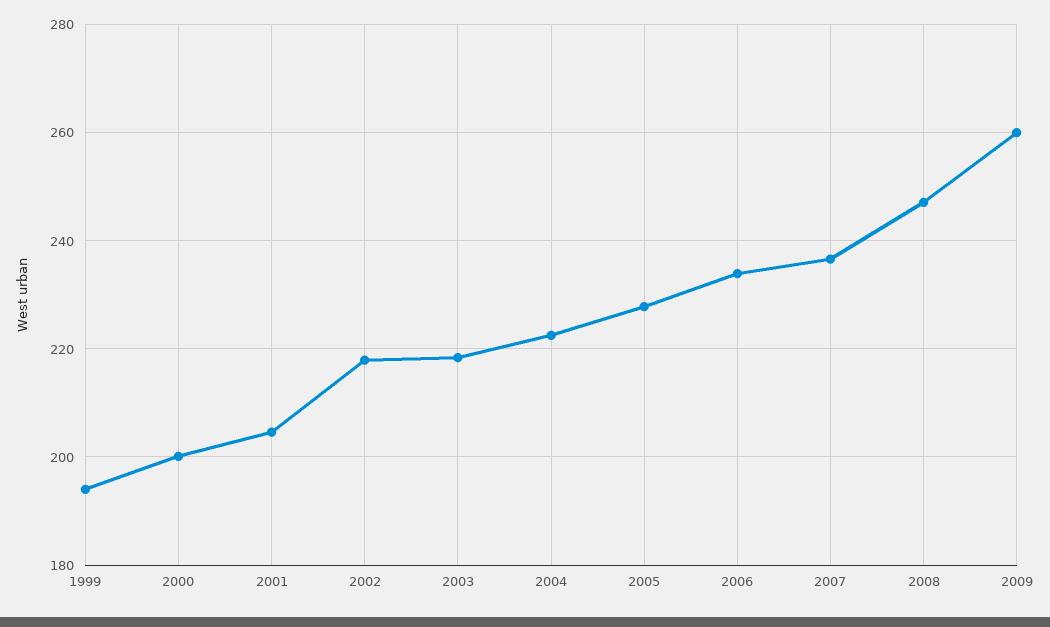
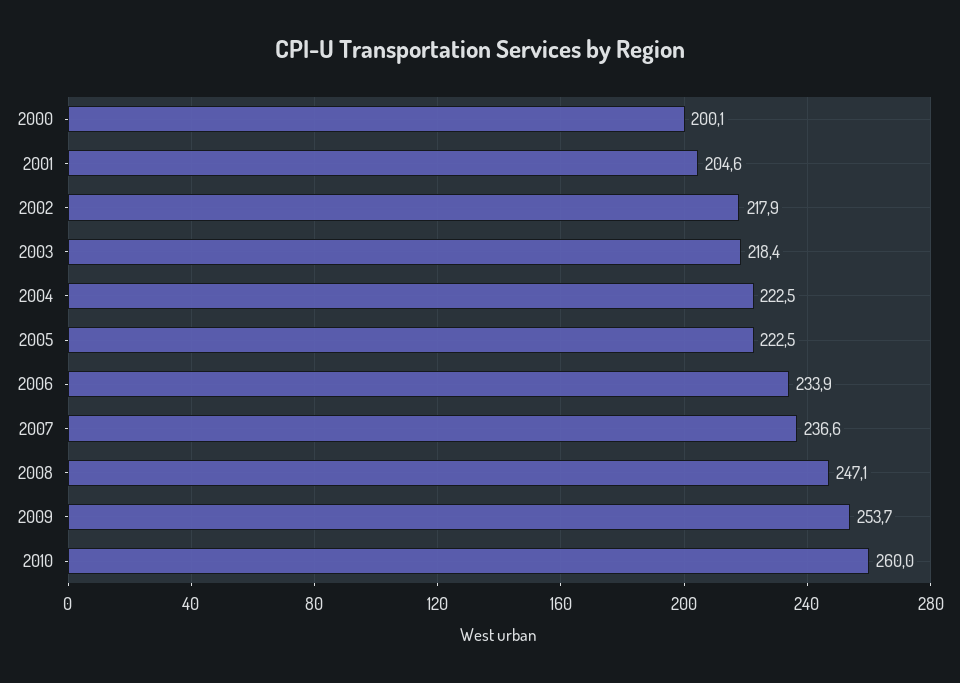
1999: 194 -> none
2005: 228 -> 222.5
2009: 260 -> 253.7
2010: none -> 260

